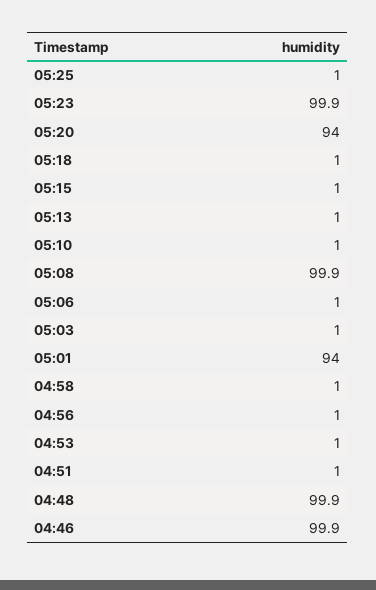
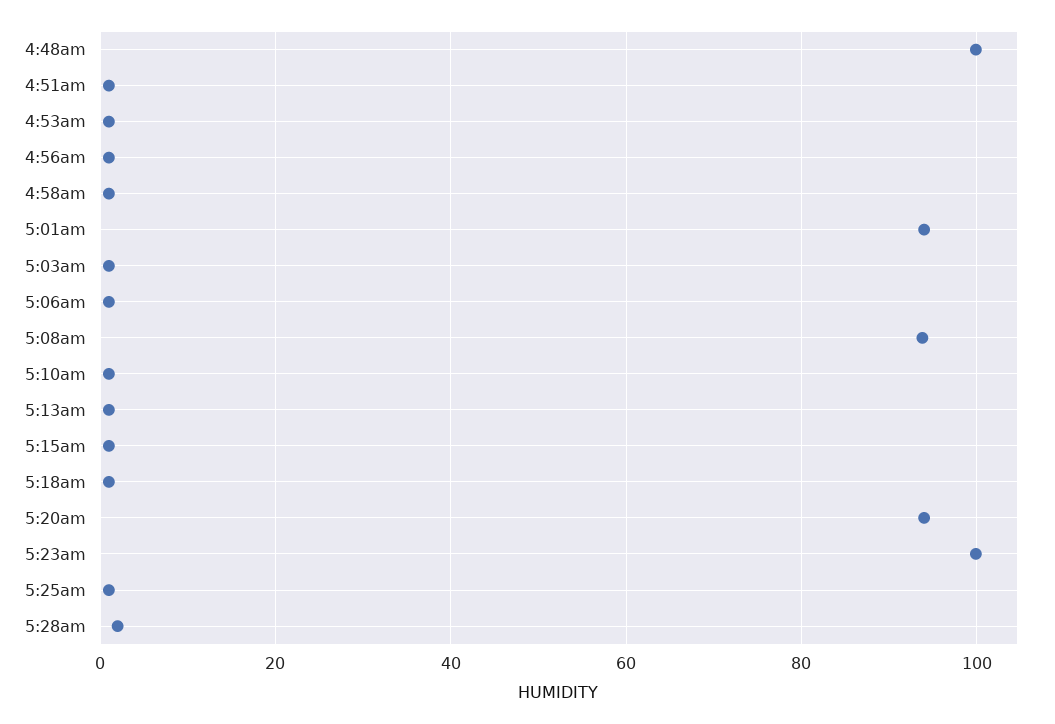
05:08: 99.9 -> 94
04:46: 99.9 -> none
5:28am: none -> 2

